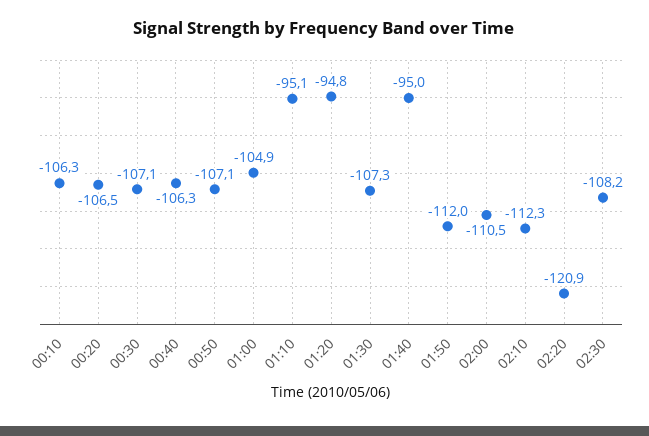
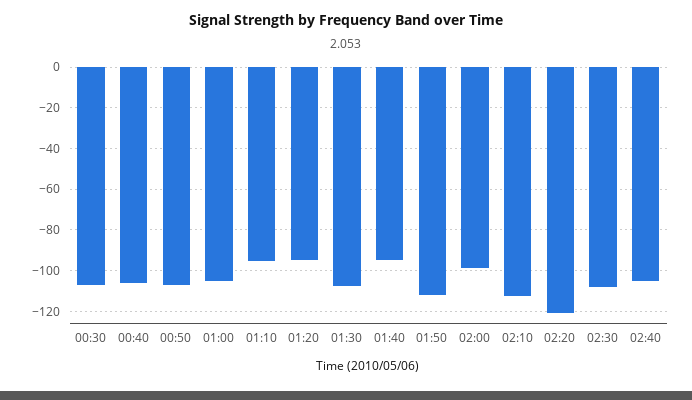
00:10: -106.3 -> none
00:20: -106.5 -> none
02:00: -110.5 -> -100
02:40: none -> -105

